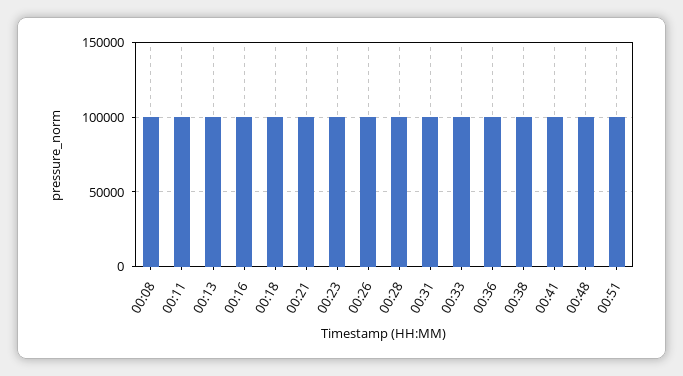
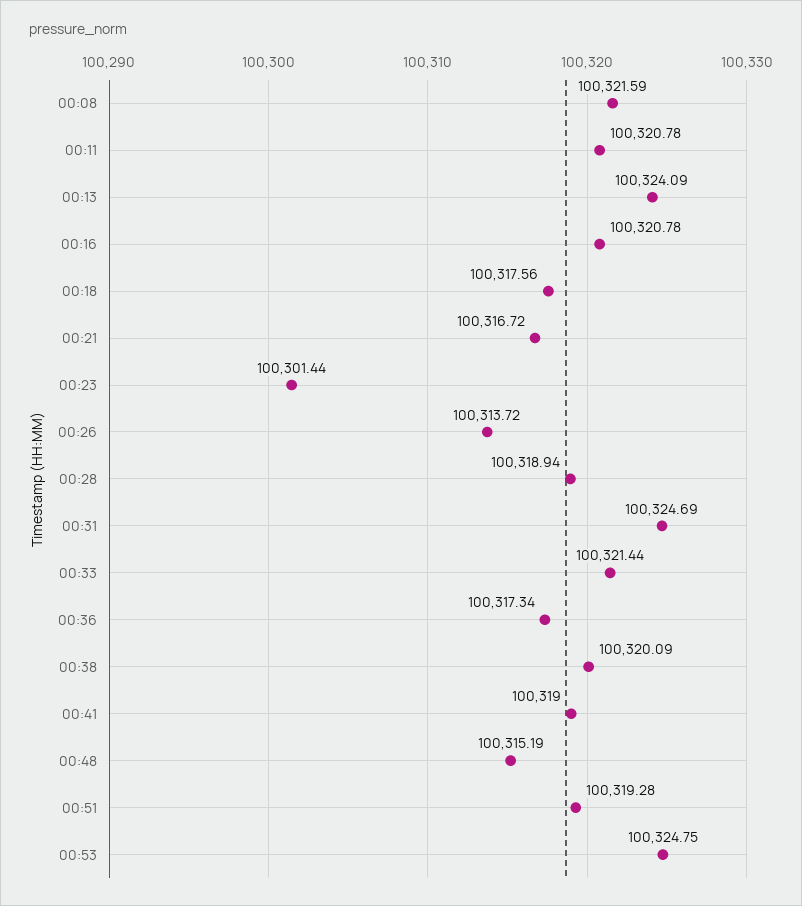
00:53: none -> 100324.75

